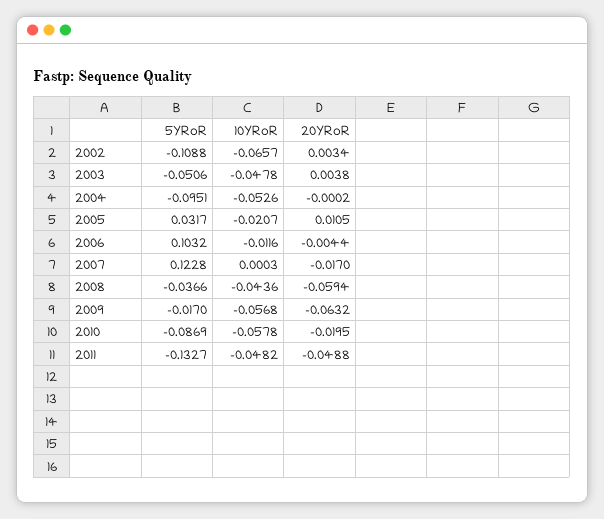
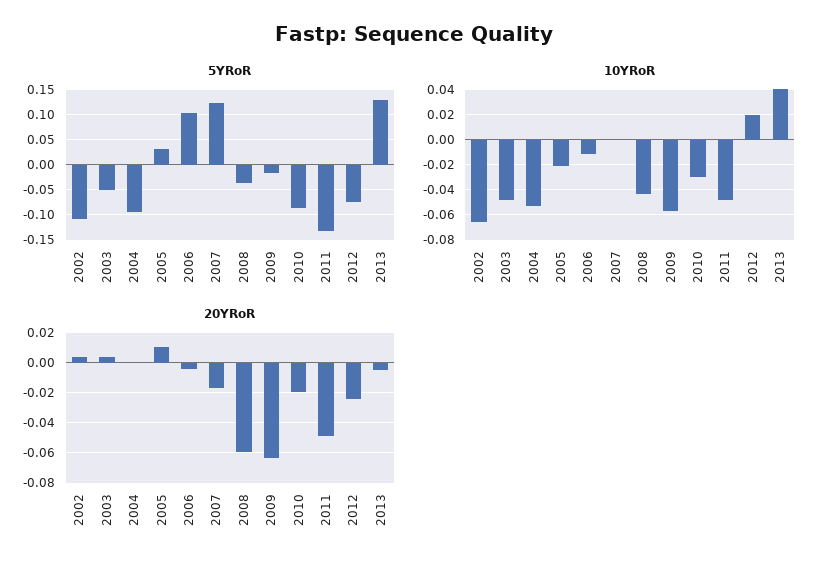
10YRoR, 2010: -0.0578 -> -0.03
5YRoR, 2012: none -> -0.075
5YRoR, 2013: none -> 0.125
10YRoR, 2012: none -> 0.02
10YRoR, 2013: none -> 0.04
20YRoR, 2012: none -> -0.025
20YRoR, 2013: none -> -0.005

